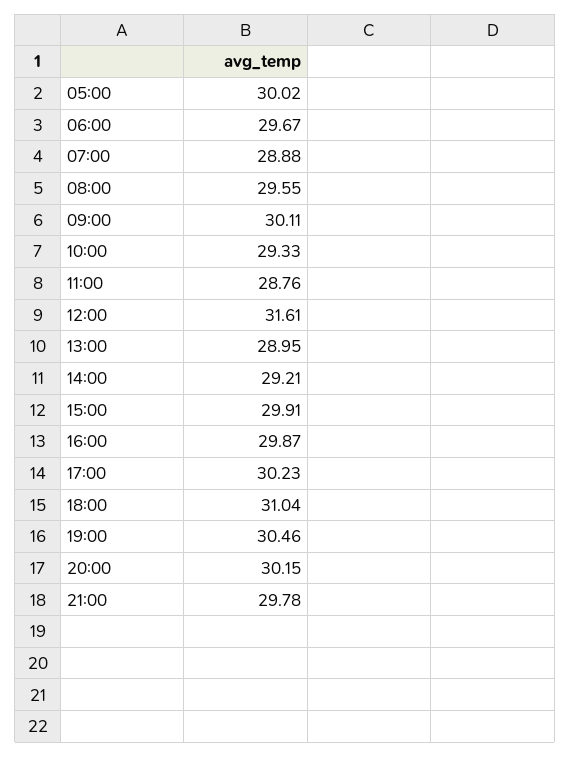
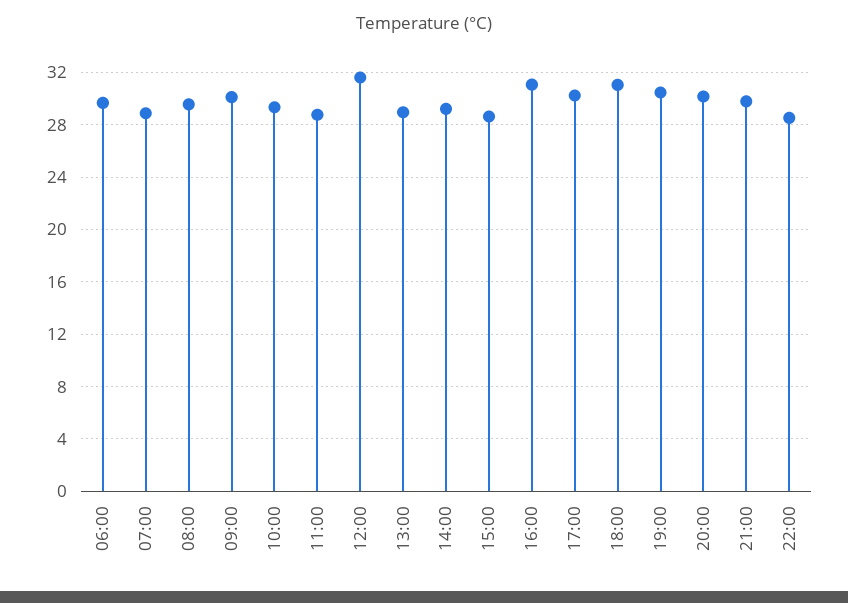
05:00: 30.02 -> none
15:00: 29.91 -> 28.5
16:00: 29.87 -> 31
22:00: none -> 28.5

